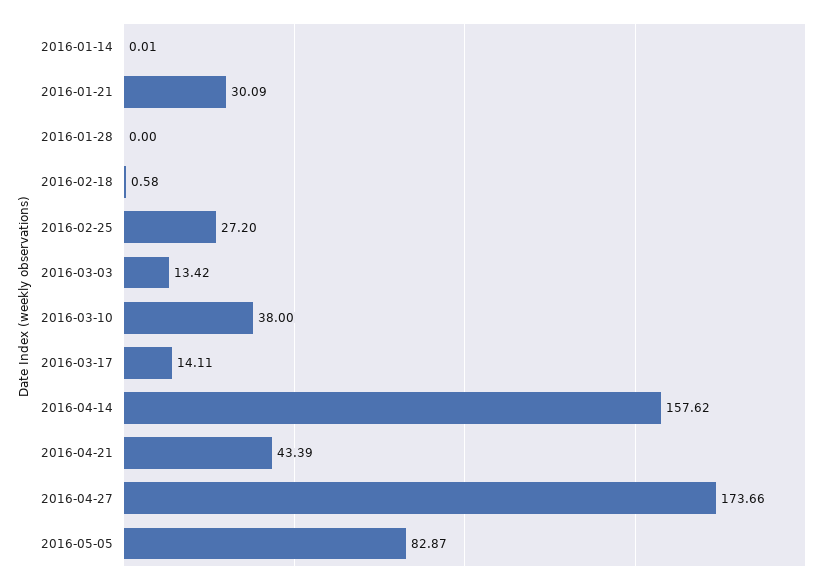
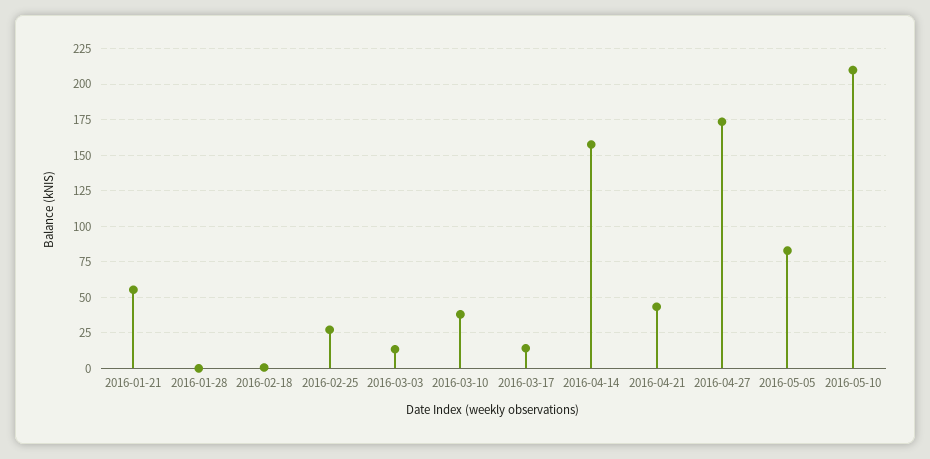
2016-01-14: 0.01 -> none
2016-01-21: 30.09 -> 55
2016-05-10: none -> 210

